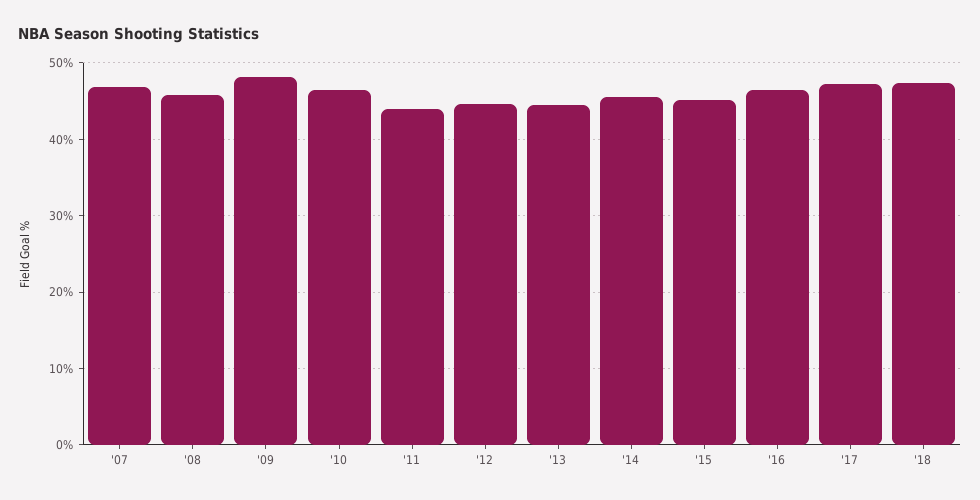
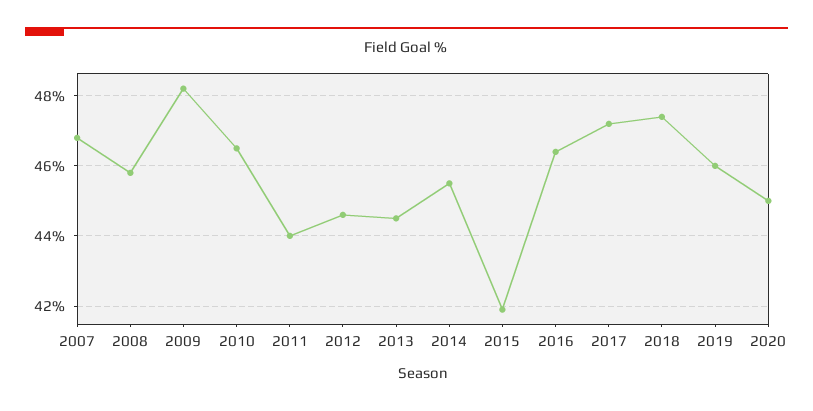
'15: 45 -> 42
2019: none -> 46
2020: none -> 45

